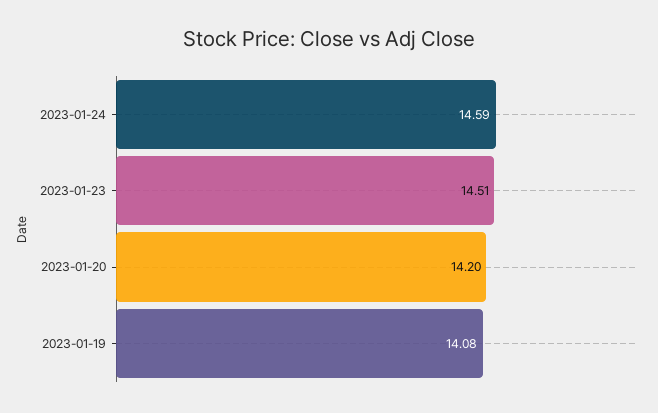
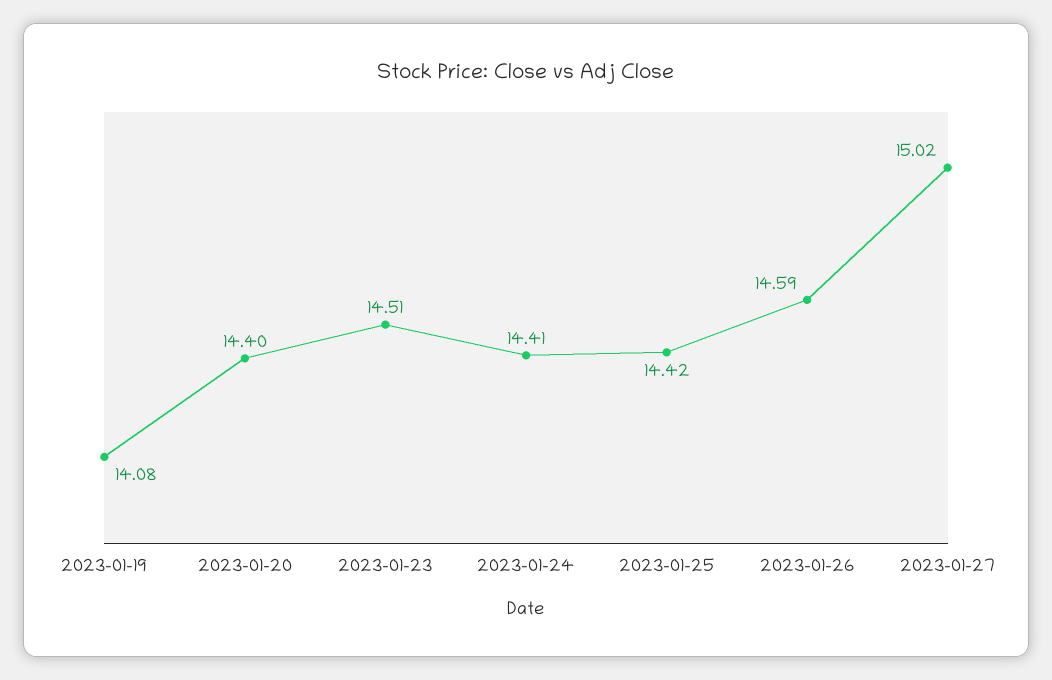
2023-01-24: 14.59 -> 14.41
2023-01-20: 14.2 -> 14.4
2023-01-25: none -> 14.42
2023-01-26: none -> 14.59
2023-01-27: none -> 15.02

